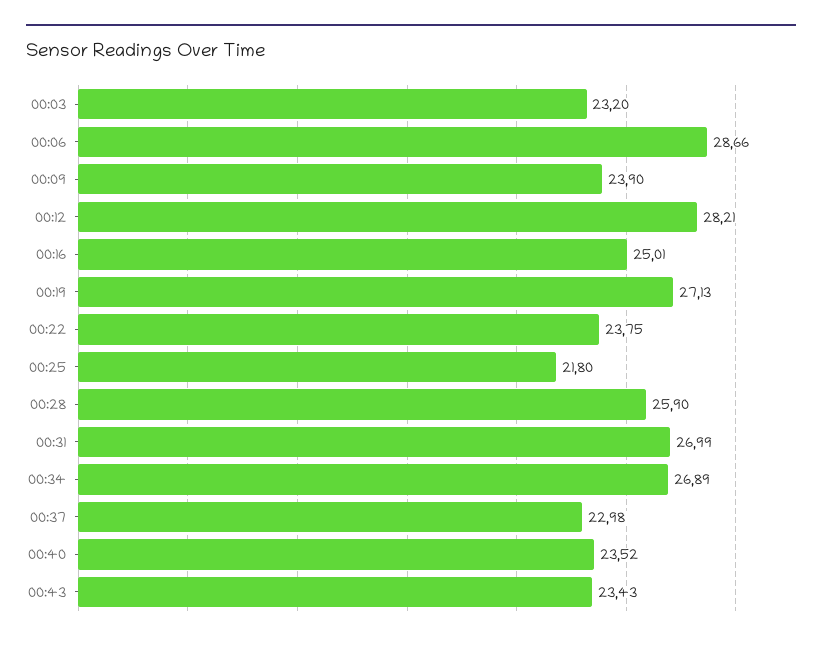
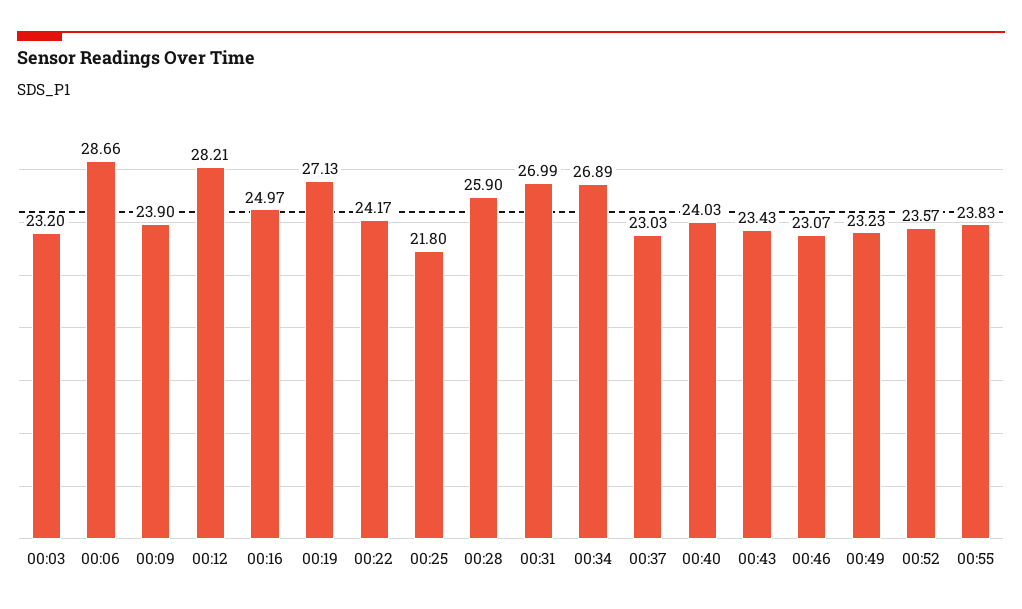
00:16: 25.01 -> 24.97
00:22: 23.75 -> 24.17
00:37: 22.98 -> 23.03
00:40: 23.52 -> 24.03
00:46: none -> 23.07
00:49: none -> 23.23
00:52: none -> 23.57
00:55: none -> 23.83

